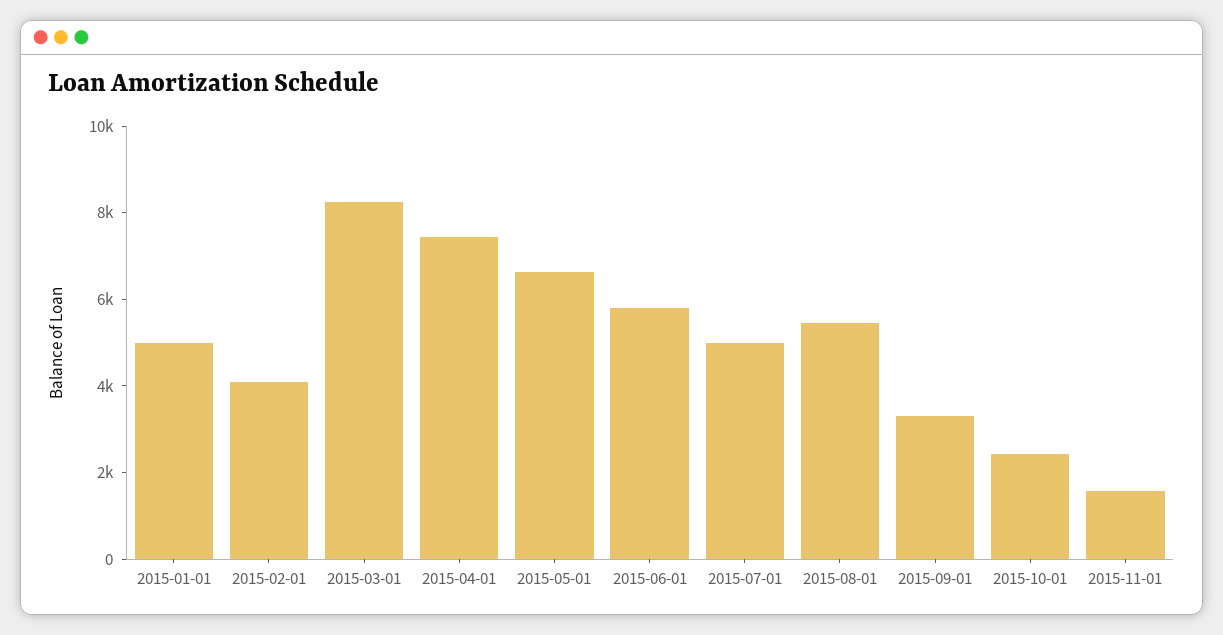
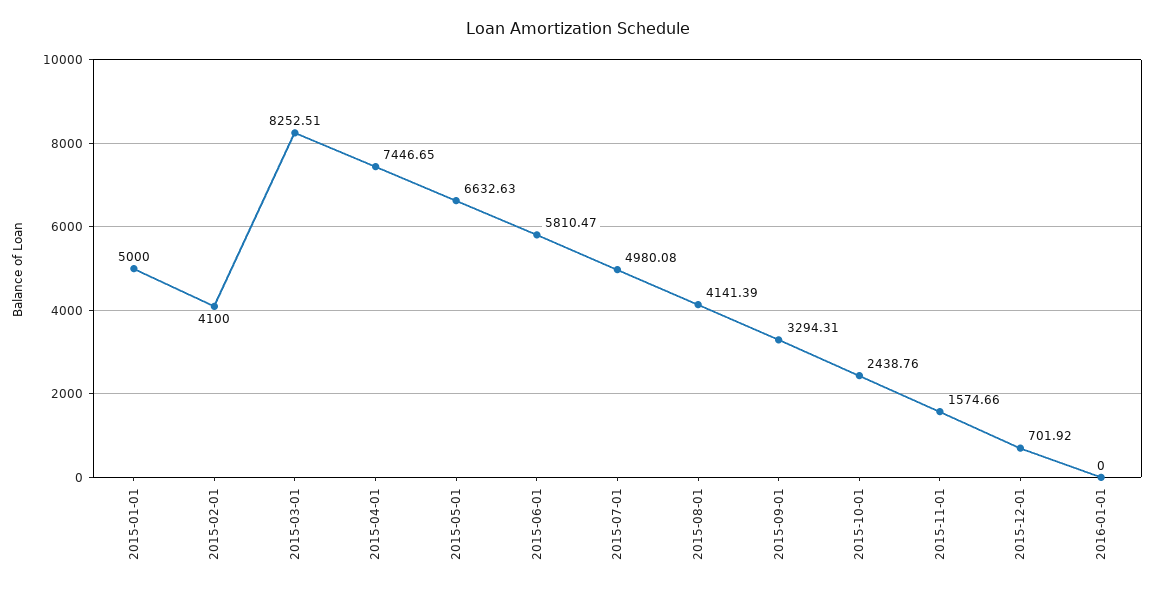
2015-08-01: 5500 -> 4141.39
2015-12-01: none -> 701.92
2016-01-01: none -> 0

